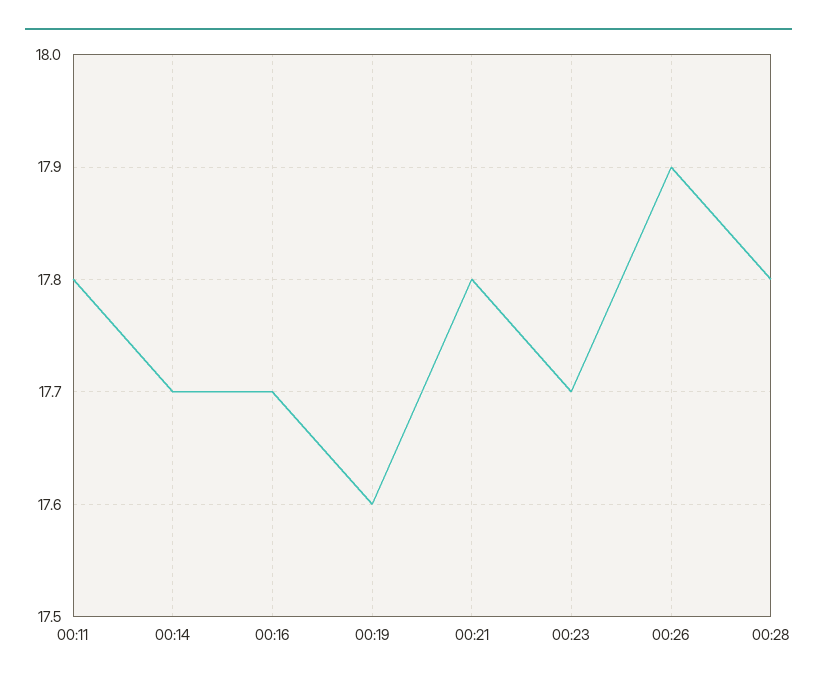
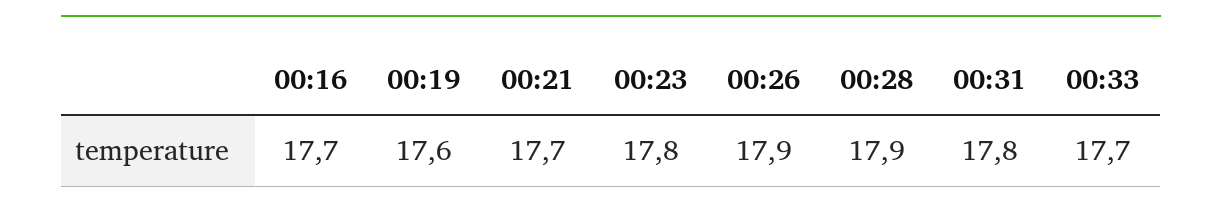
00:11: 17.8 -> none
00:14: 17.7 -> none
00:21: 17.8 -> 17.7
00:23: 17.7 -> 17.8
00:28: 17.8 -> 17.9
00:31: none -> 17.8
00:33: none -> 17.7

